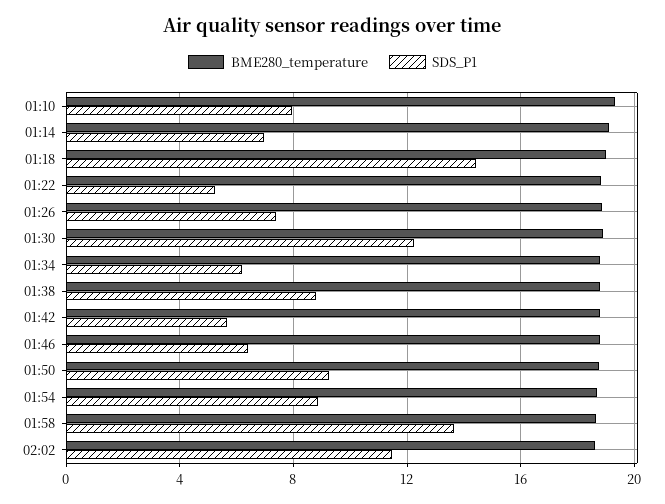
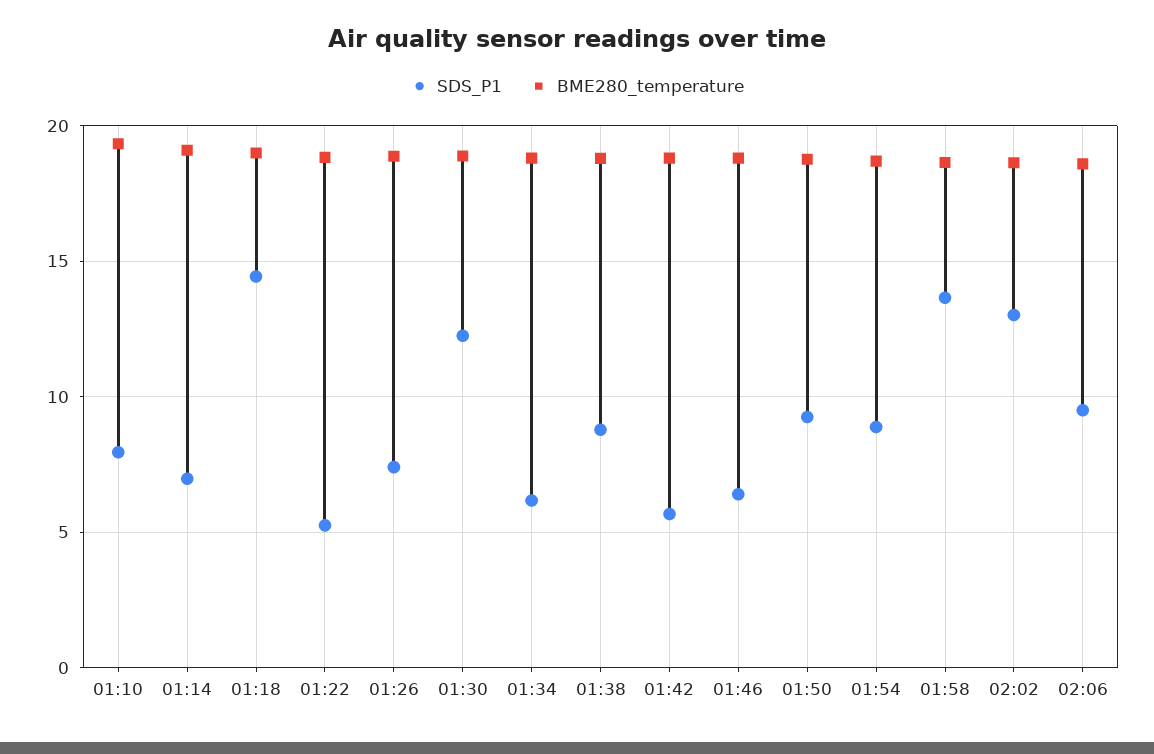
SDS_P1, 02:02: 11.5 -> 13
SDS_P1, 02:06: none -> 9.5
BME280_temperature, 02:06: none -> 18.5

